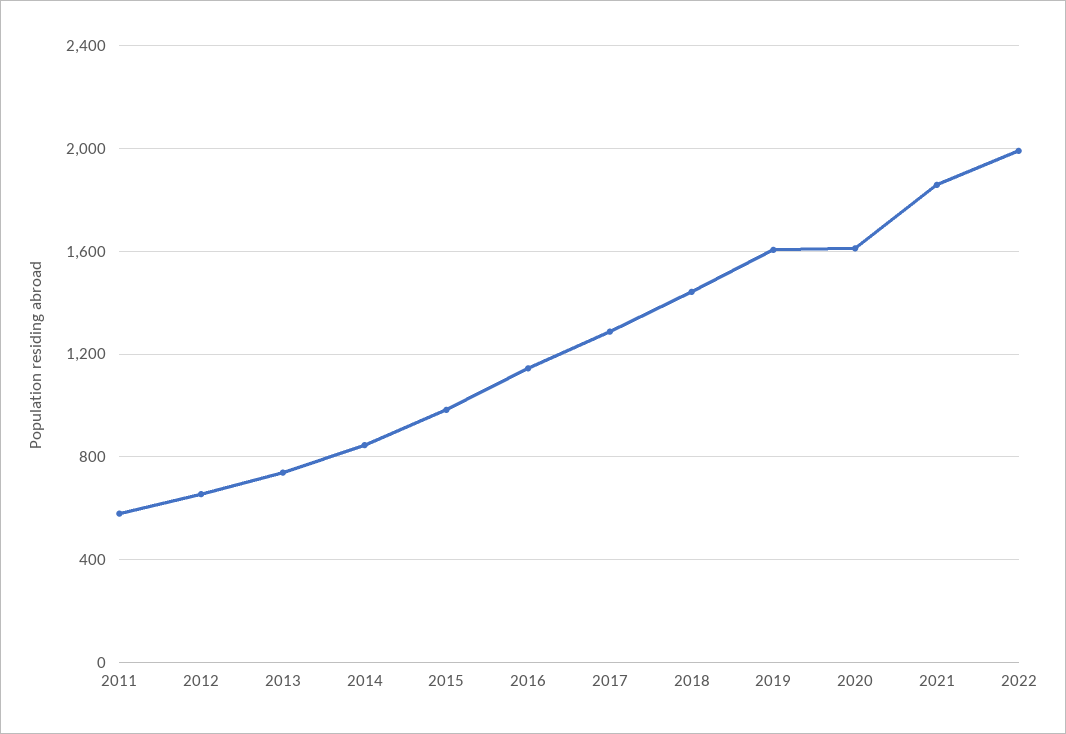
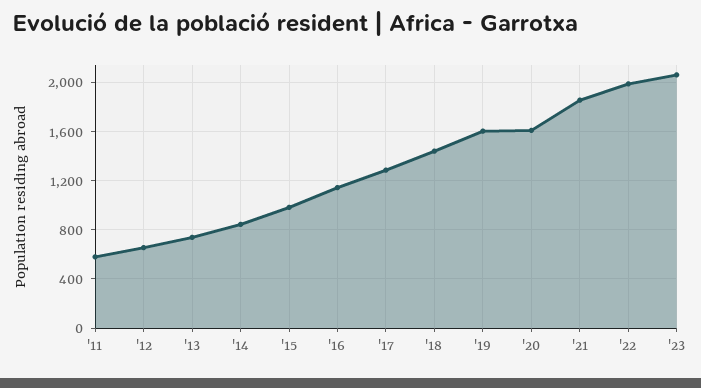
'23: none -> 2050

